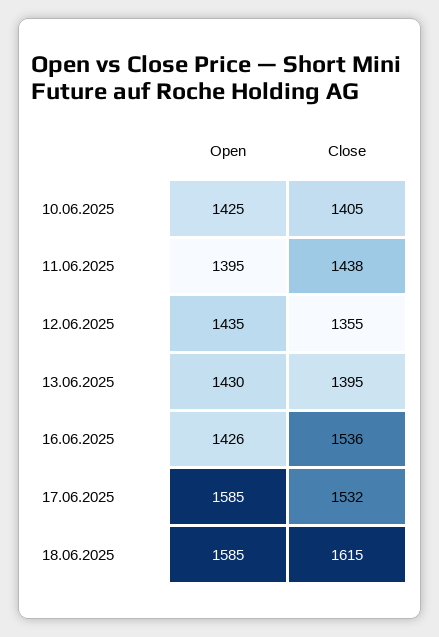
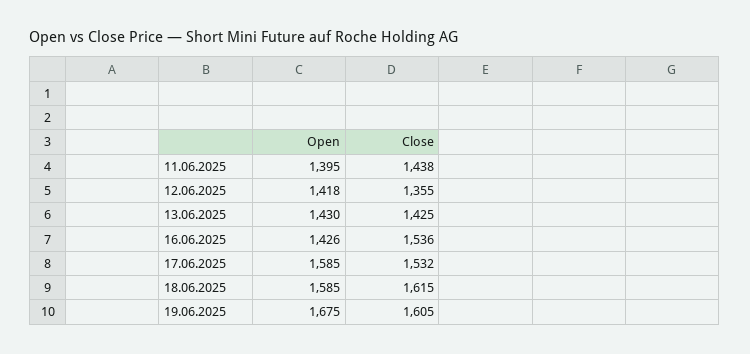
Open, 10.06.2025: 1425 -> none
Close, 10.06.2025: 1405 -> none
Open, 12.06.2025: 1435 -> 1418
Close, 13.06.2025: 1395 -> 1425
Open, 19.06.2025: none -> 1675
Close, 19.06.2025: none -> 1605

